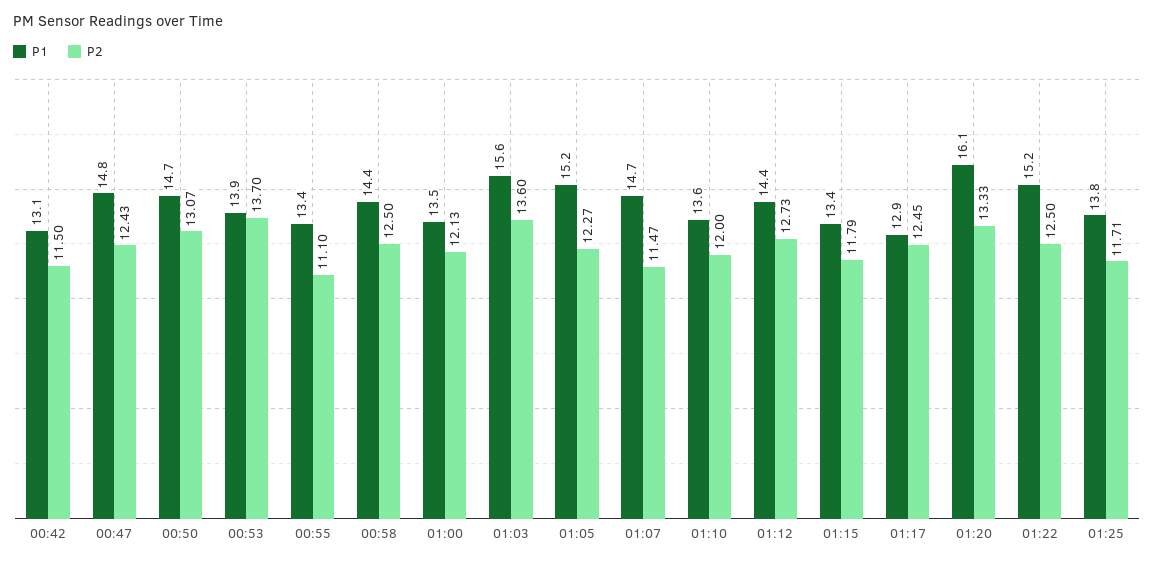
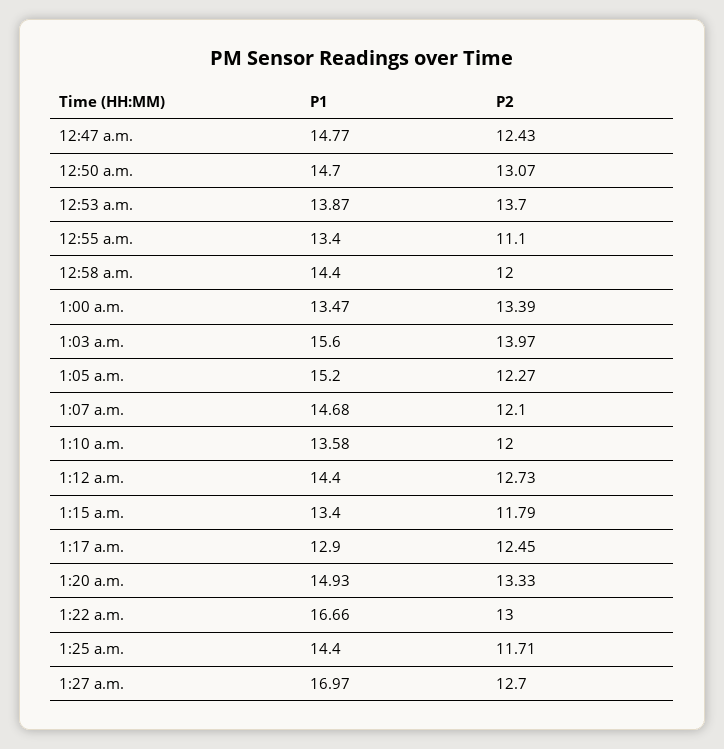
P1, 00:42: 13.1 -> none
P2, 00:42: 11.5 -> none
P2, 00:58: 12.5 -> 12
P2, 01:00: 12.13 -> 13.39
P2, 01:03: 13.6 -> 13.97
P2, 01:07: 11.47 -> 12.1
P1, 01:20: 16.1 -> 14.93
P1, 01:22: 15.2 -> 16.66
P2, 01:22: 12.5 -> 13
P1, 01:25: 13.8 -> 14.4
P1, 1:27 a.m.: none -> 16.97
P2, 1:27 a.m.: none -> 12.7

